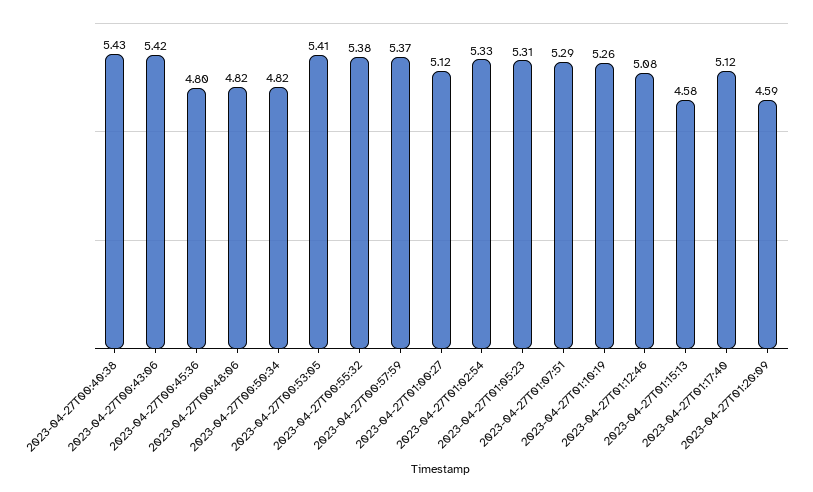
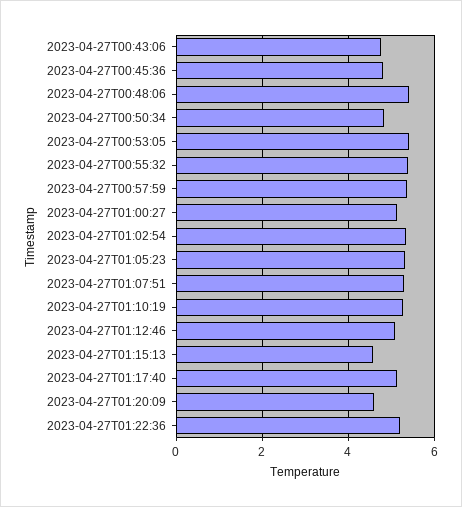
2023-04-27T00:40:38: 5.43 -> none
2023-04-27T00:43:06: 5.42 -> 4.8
2023-04-27T00:48:06: 4.82 -> 5.4
2023-04-27T01:22:36: none -> 5.2

